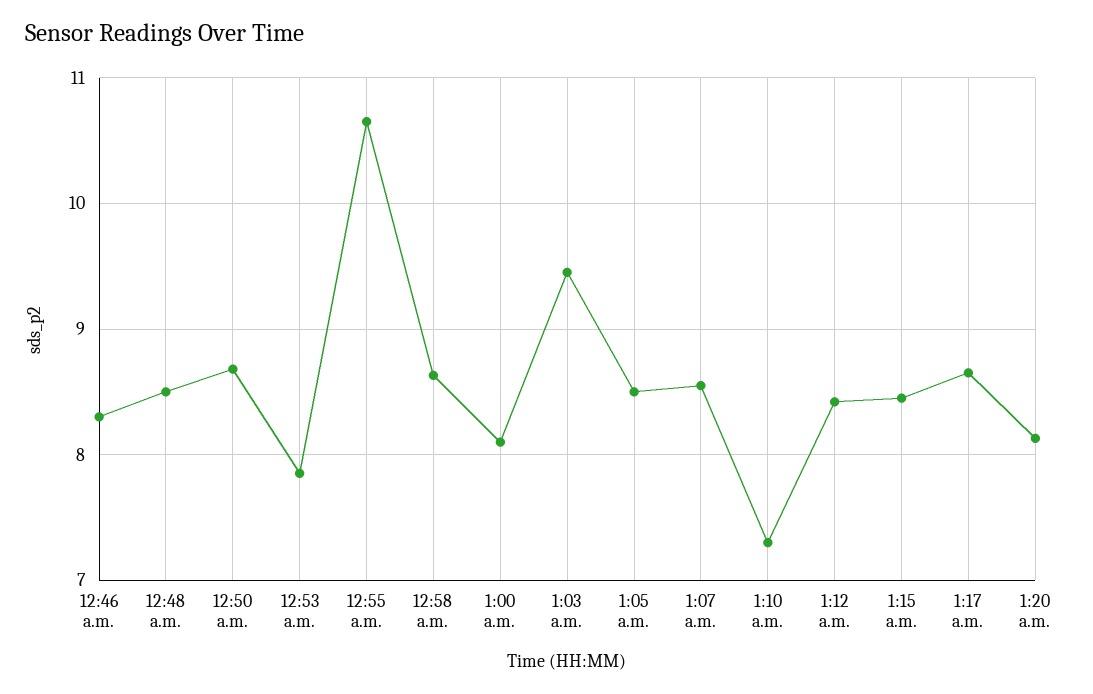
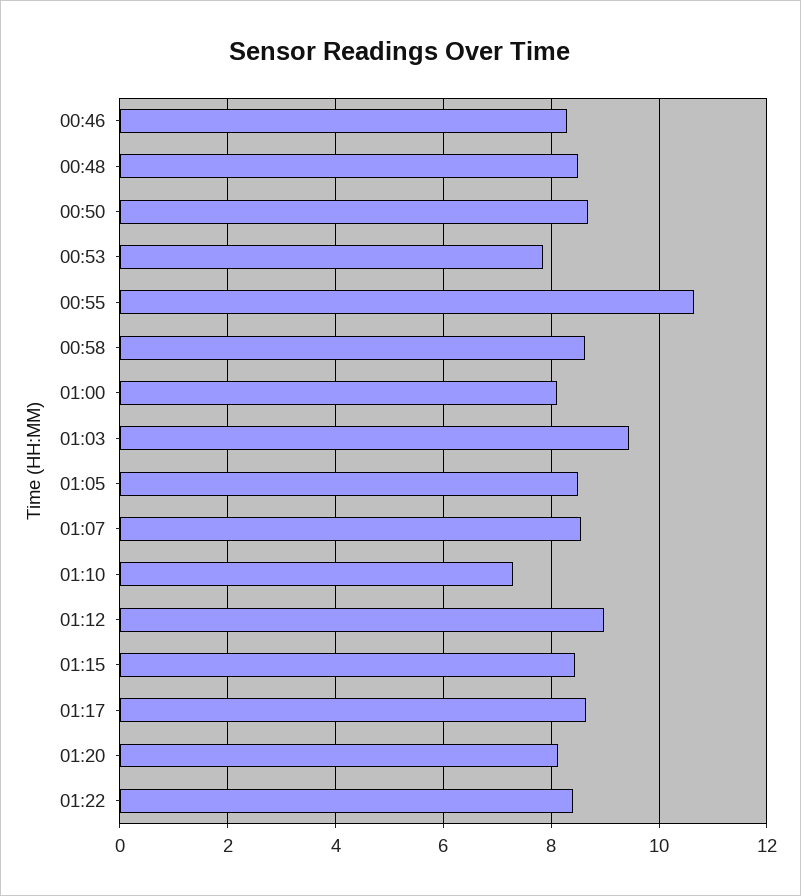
1:12 a.m.: 8.4 -> 9
01:22: none -> 8.4

